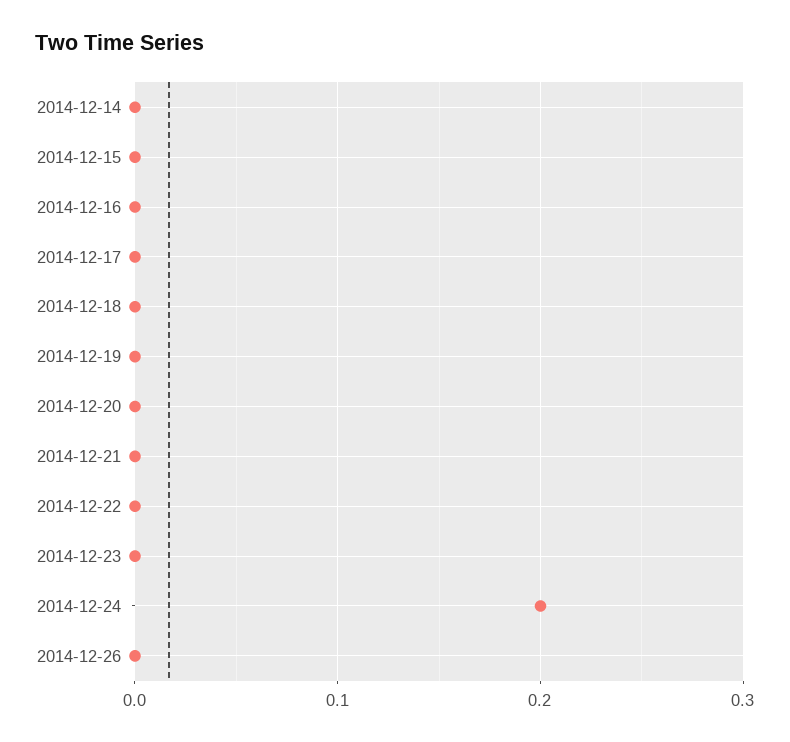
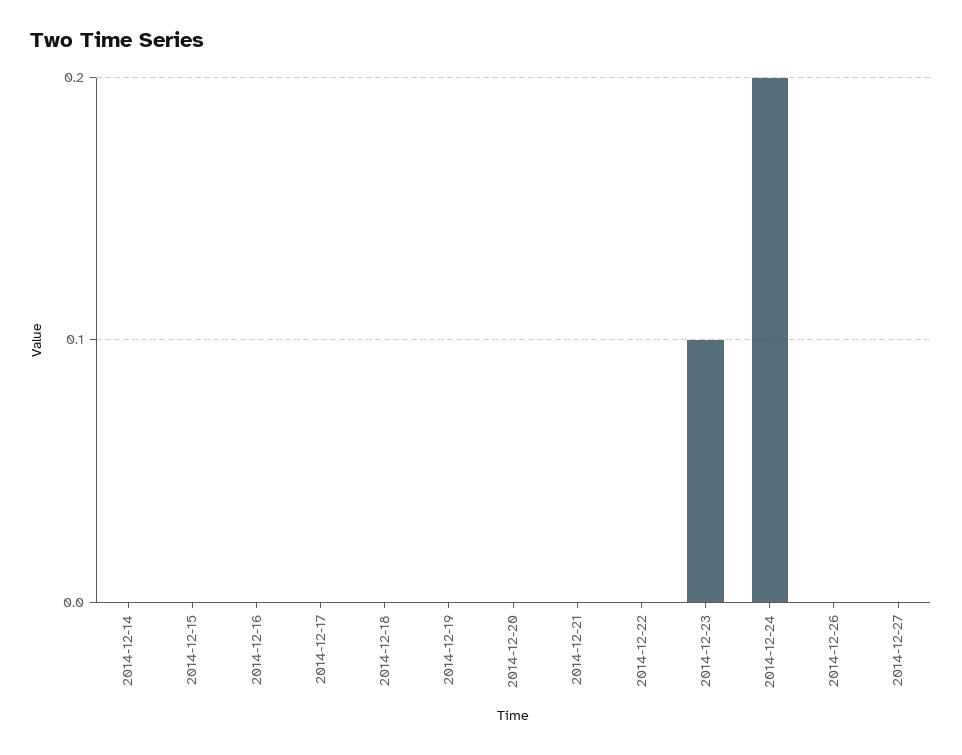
2014-12-23: 0 -> 0.1
2014-12-27: none -> 0

